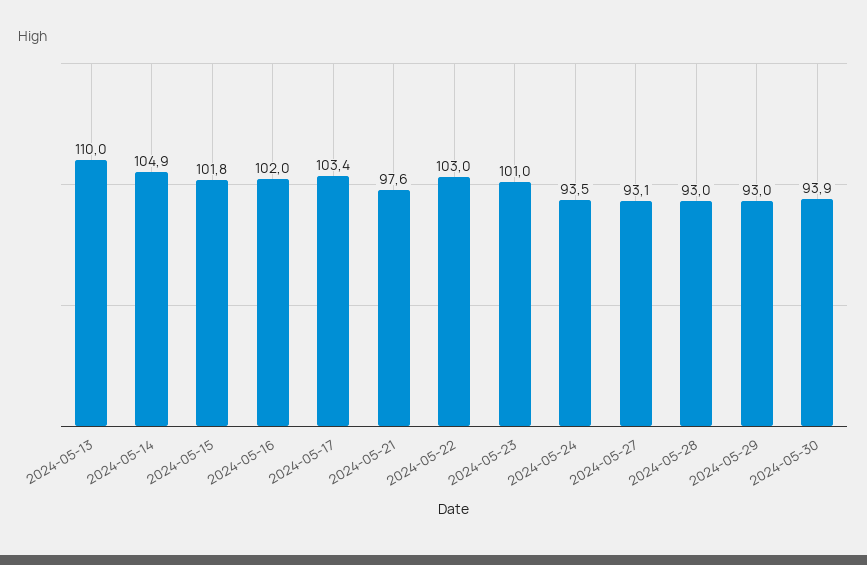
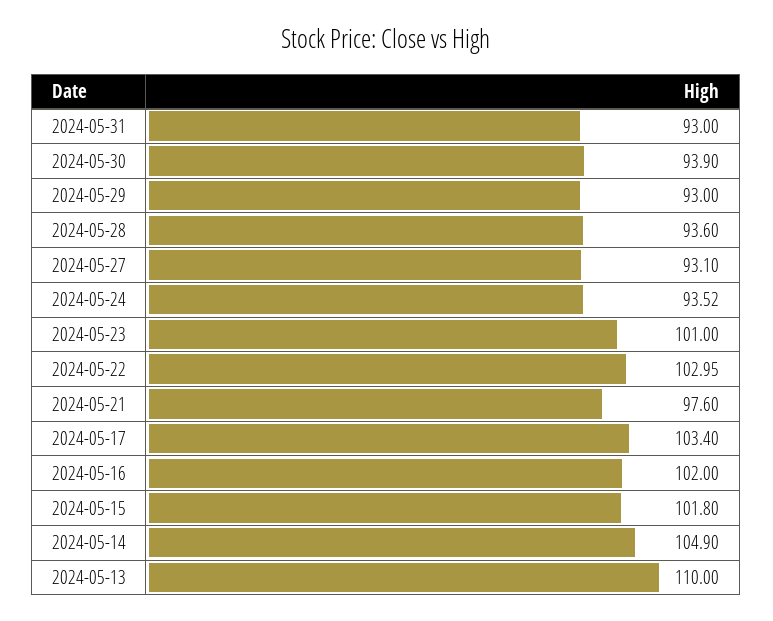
2024-05-28: 93 -> 93.6
2024-05-31: none -> 93

